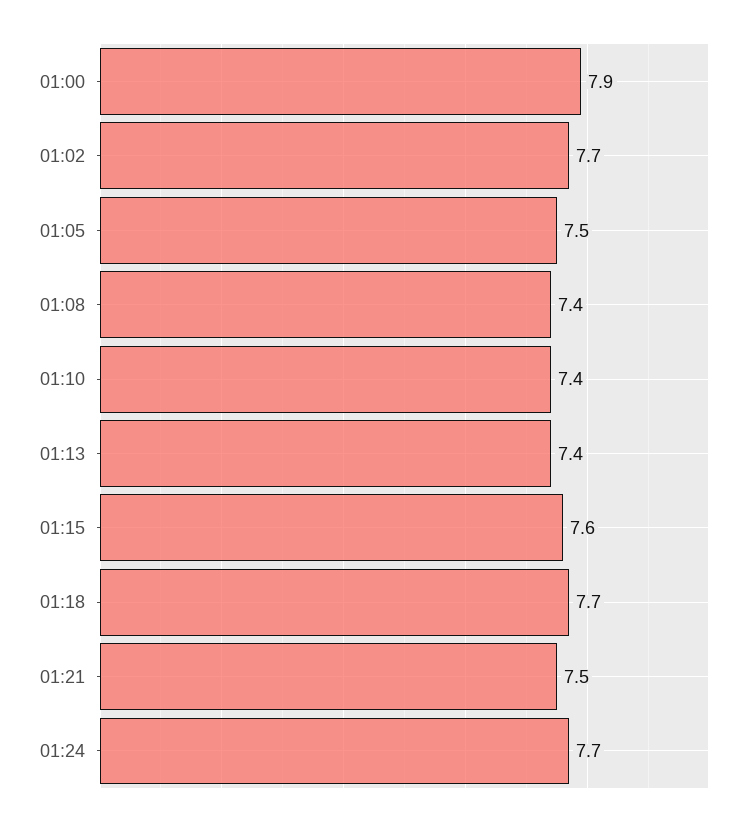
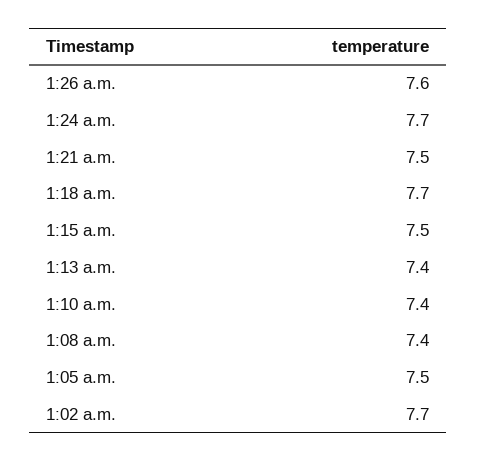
01:00: 7.9 -> none
01:15: 7.6 -> 7.5
1:26 a.m.: none -> 7.6

